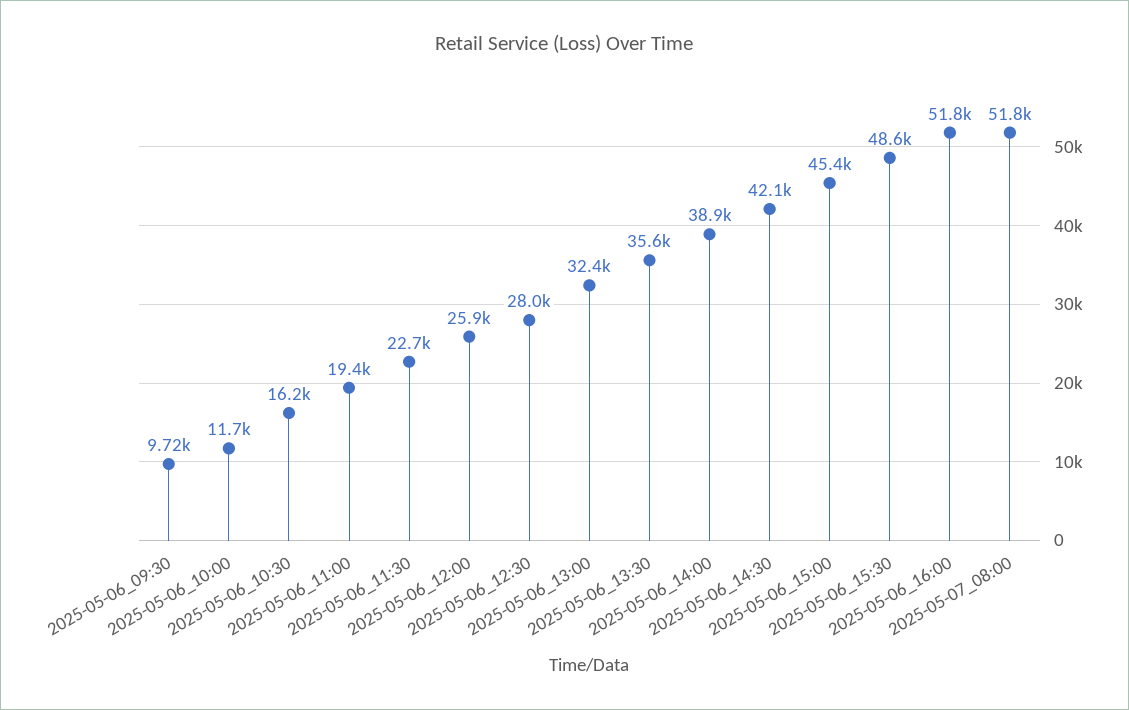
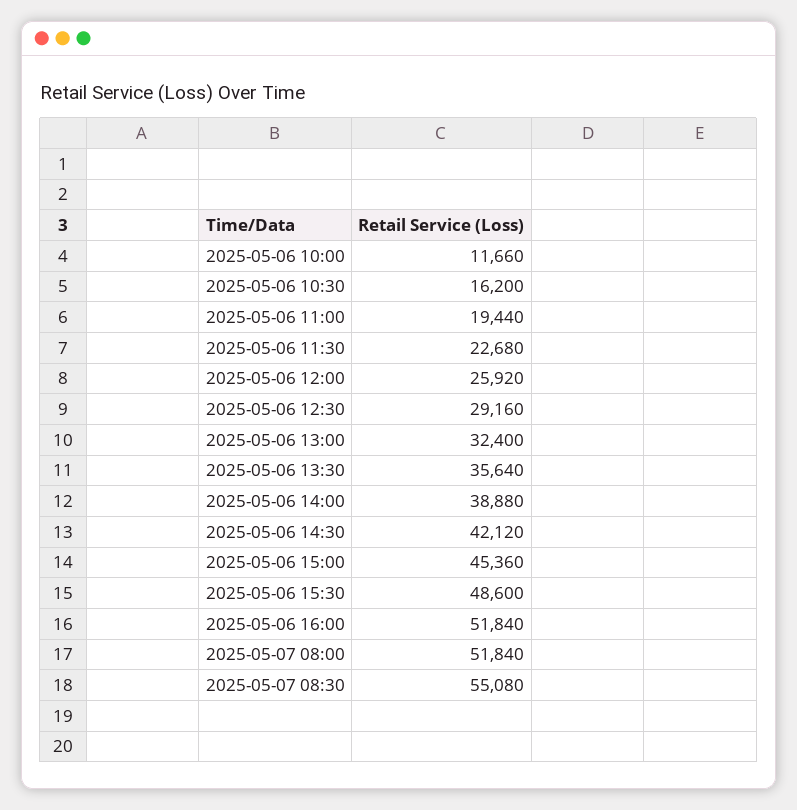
2025-05-06_09:30: 9720 -> none
2025-05-06_12:30: 28000 -> 29160
2025-05-07 08:30: none -> 55080

